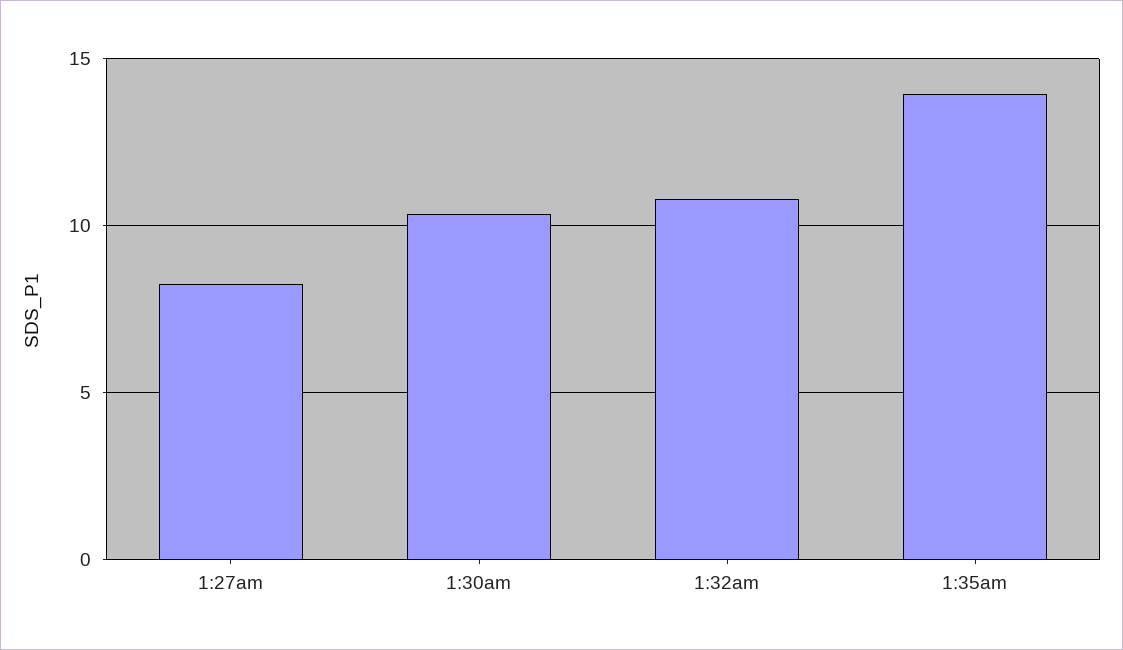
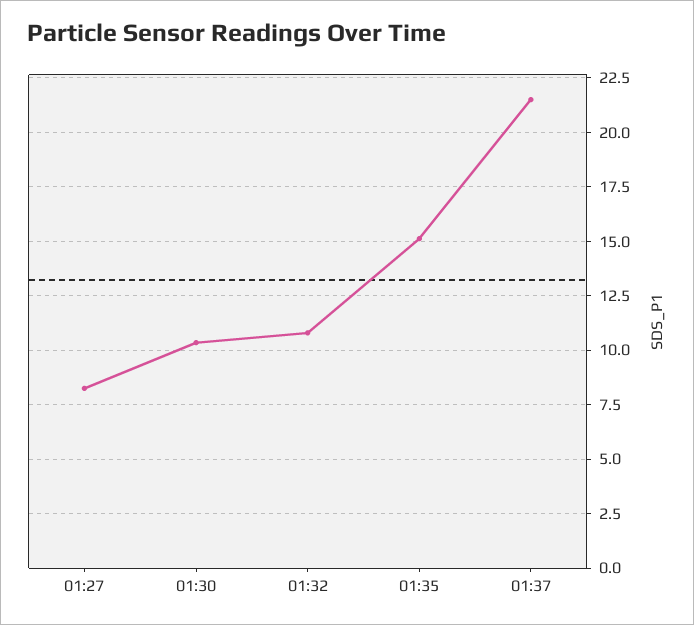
1:35am: 14 -> 15
01:37: none -> 21.5

